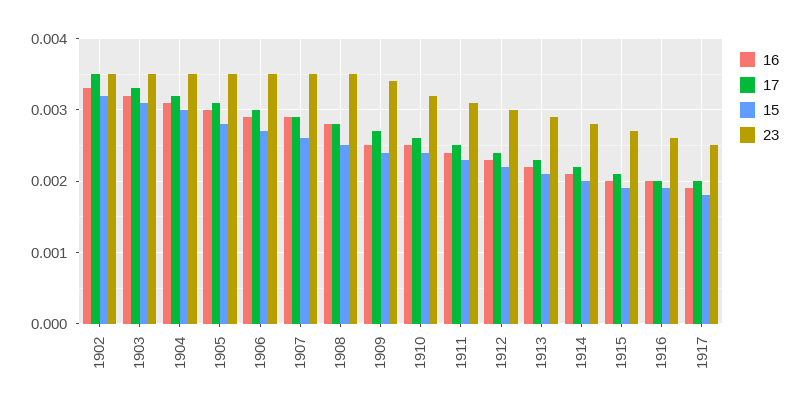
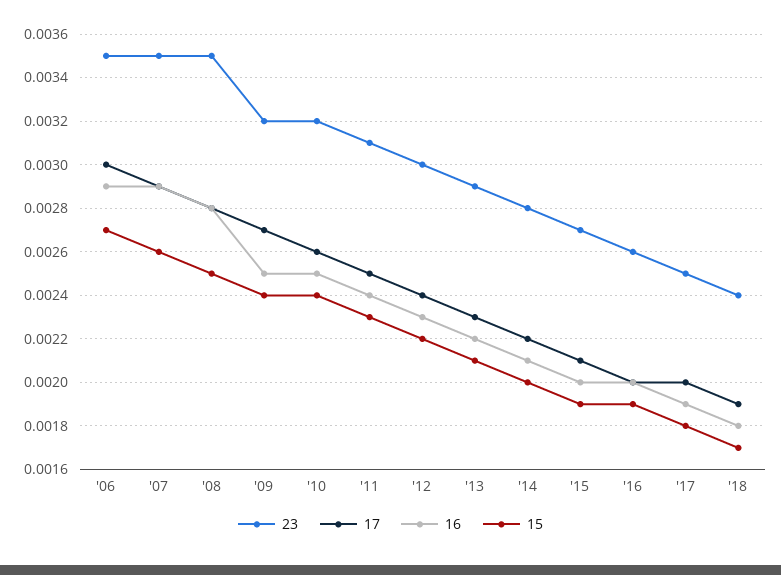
16, 1902: 0.0033 -> none
17, 1902: 0.0035 -> none
15, 1902: 0.0032 -> none
23, 1902: 0.0035 -> none
16, 1903: 0.0032 -> none
17, 1903: 0.0033 -> none
15, 1903: 0.0031 -> none
23, 1903: 0.0035 -> none
16, 1904: 0.0031 -> none
17, 1904: 0.0032 -> none
15, 1904: 0.003 -> none
23, 1904: 0.0035 -> none
16, 1905: 0.003 -> none
17, 1905: 0.0031 -> none
15, 1905: 0.0028 -> none
23, 1905: 0.0035 -> none
23, 1909: 0.0034 -> 0.0032
23, '18: none -> 0.0024
17, '18: none -> 0.0019
16, '18: none -> 0.0018
15, '18: none -> 0.0017

